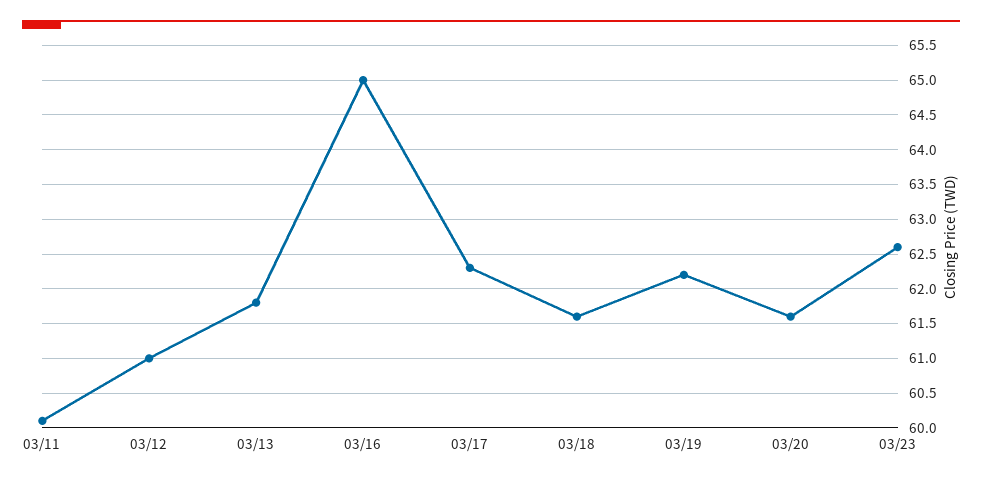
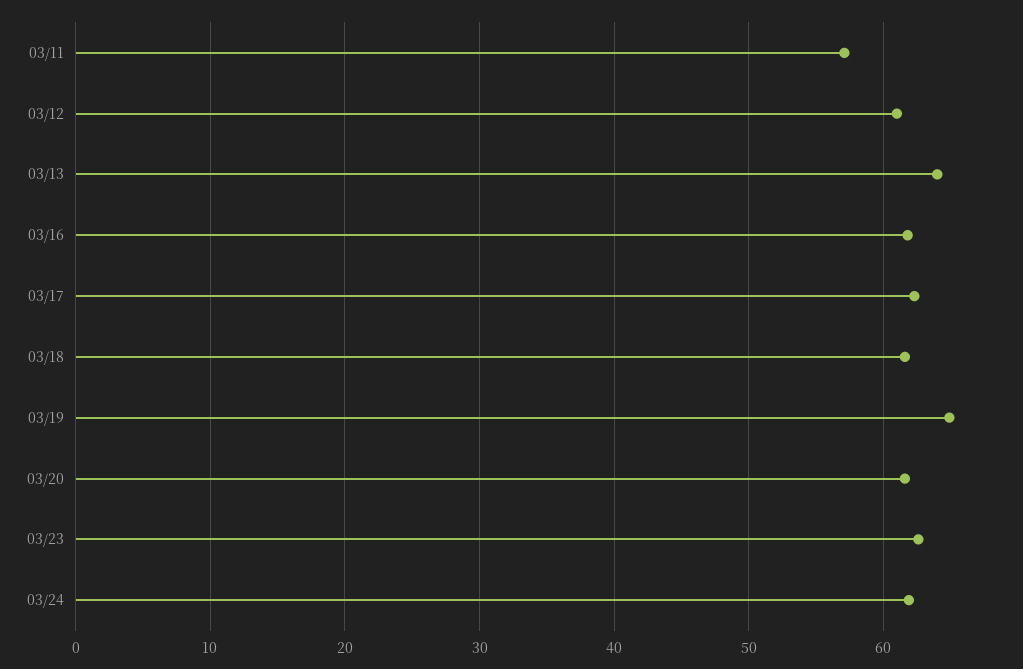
03/11: 60.1 -> 57
03/13: 61.8 -> 64
03/16: 65 -> 62
03/19: 62.2 -> 65
03/24: none -> 62

